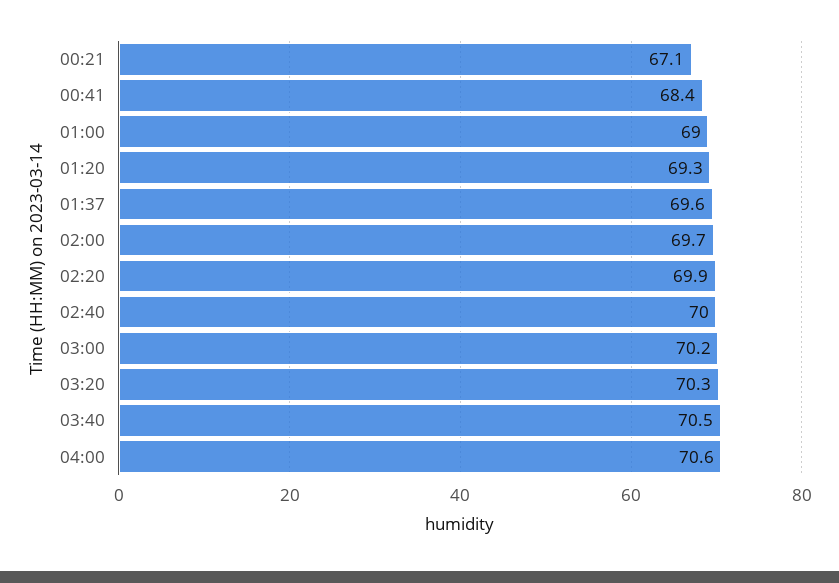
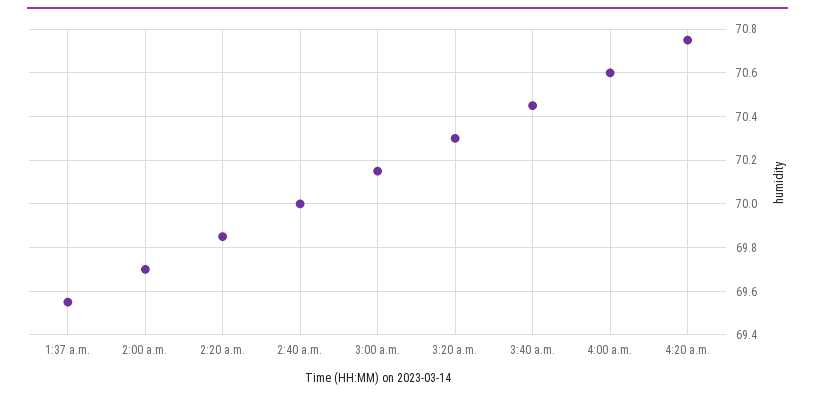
00:21: 67.1 -> none
00:41: 68.4 -> none
01:00: 69 -> none
01:20: 69.3 -> none
4:20 a.m.: none -> 70.75

